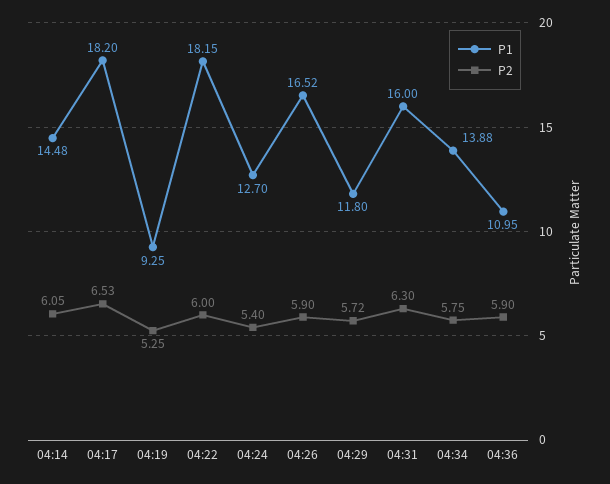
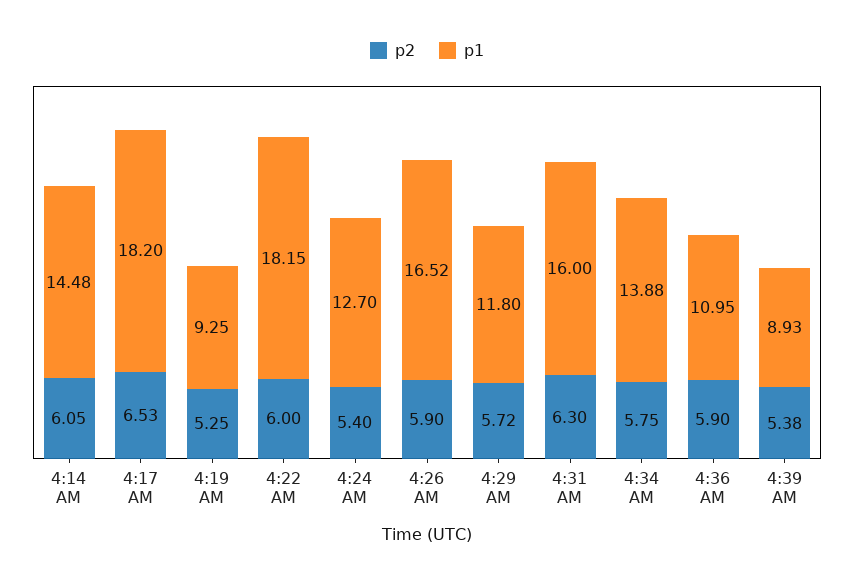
P2, 4:39 AM: none -> 5.38
P1, 4:39 AM: none -> 8.93

